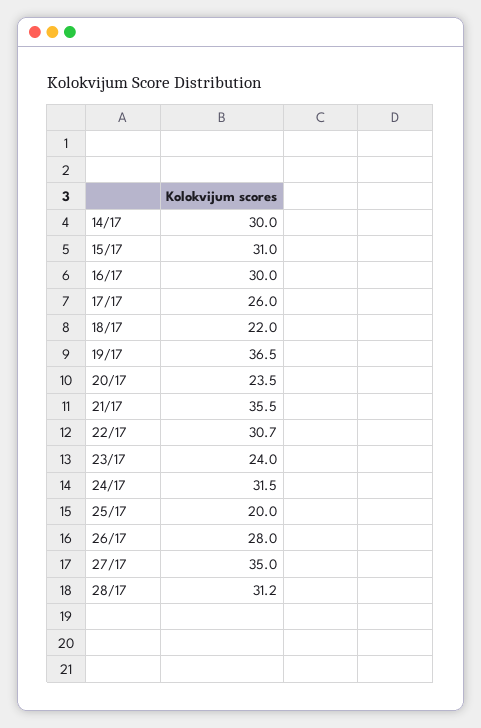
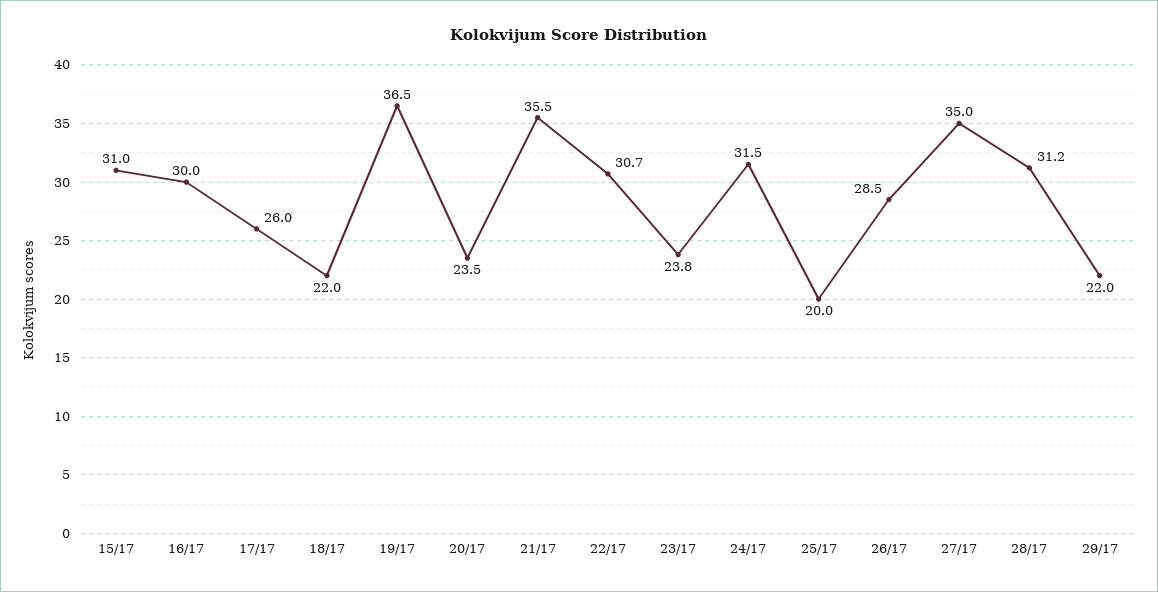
14/17: 30 -> none
23/17: 24 -> 23.8
26/17: 28 -> 28.5
29/17: none -> 22

